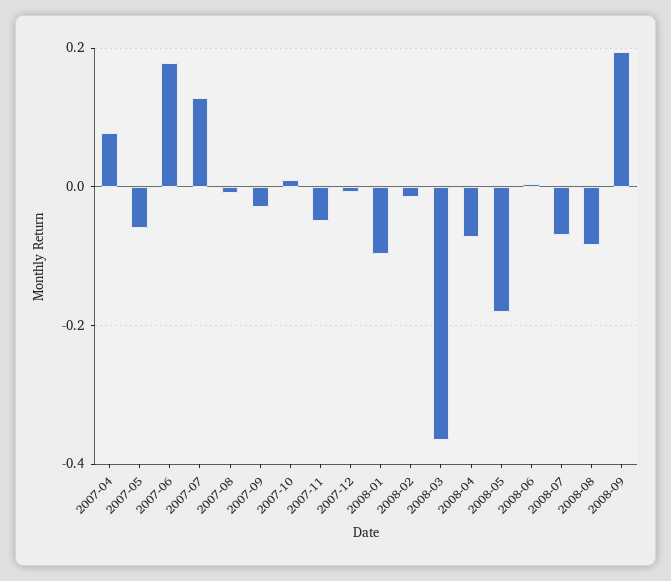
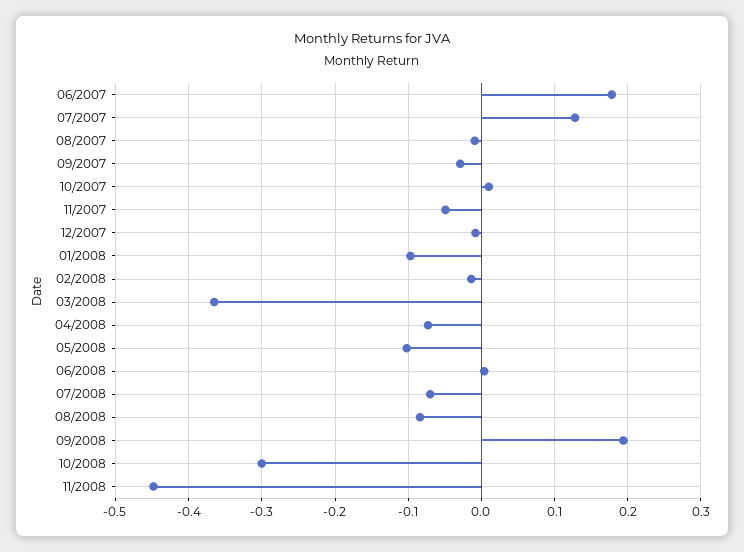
2007-04: 0.08 -> none
2007-05: -0.06 -> none
2008-05: -0.18 -> -0.1
10/2008: none -> -0.3
11/2008: none -> -0.45

